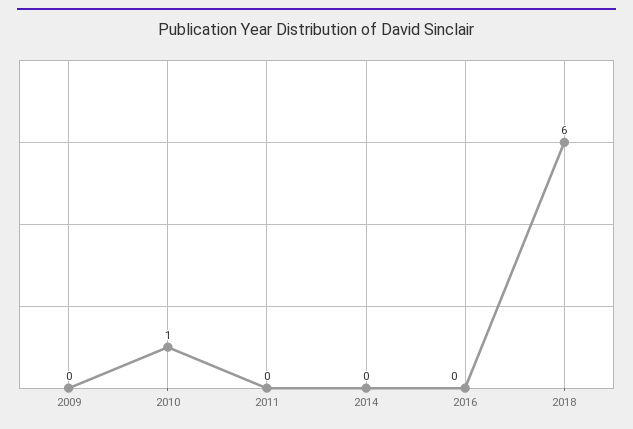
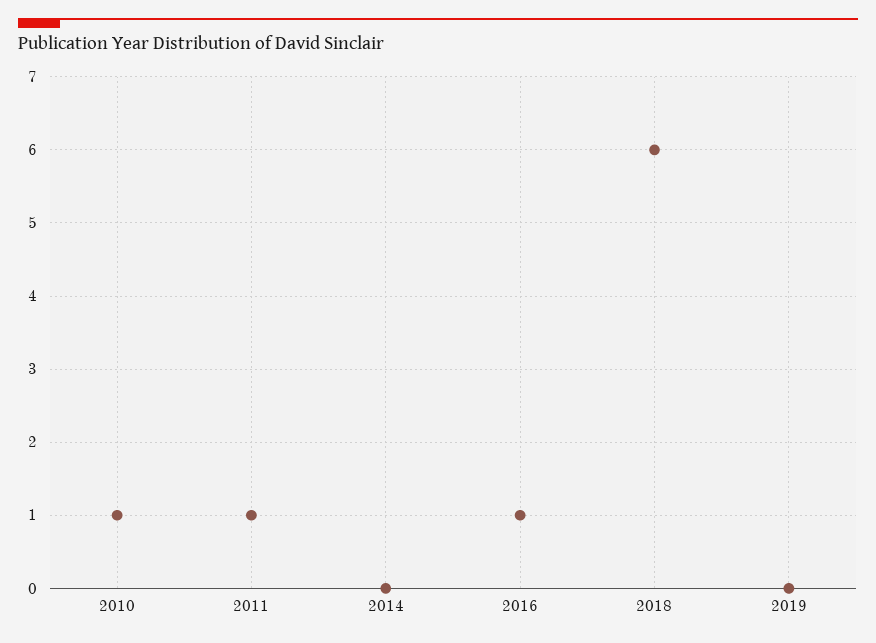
2009: 0 -> none
2011: 0 -> 1
2016: 0 -> 1
2019: none -> 0

